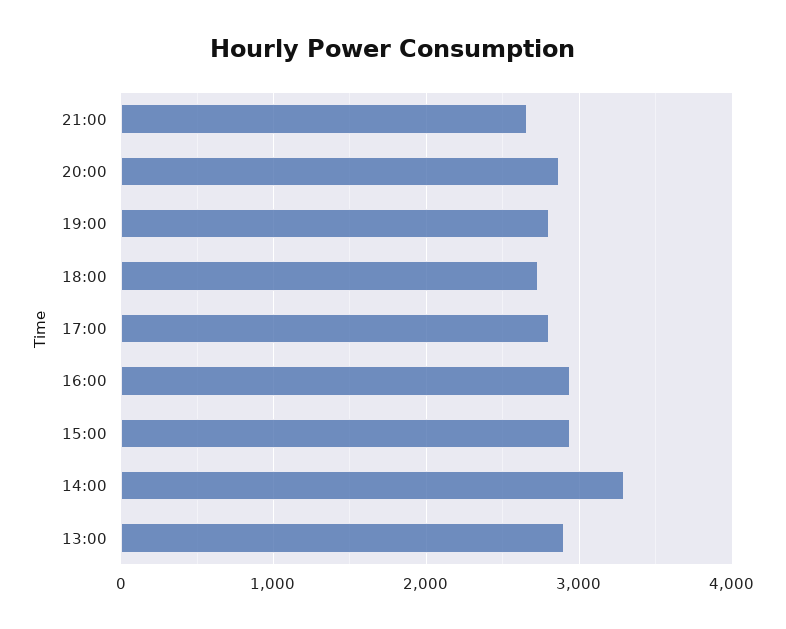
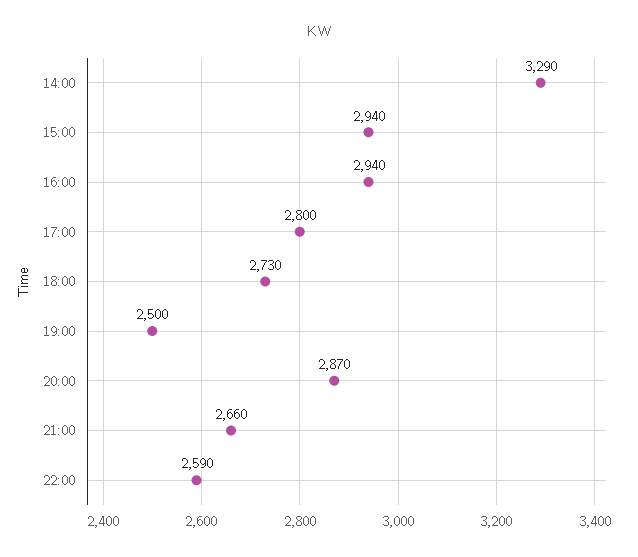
19:00: 2800 -> 2500
13:00: 2900 -> none
22:00: none -> 2590

